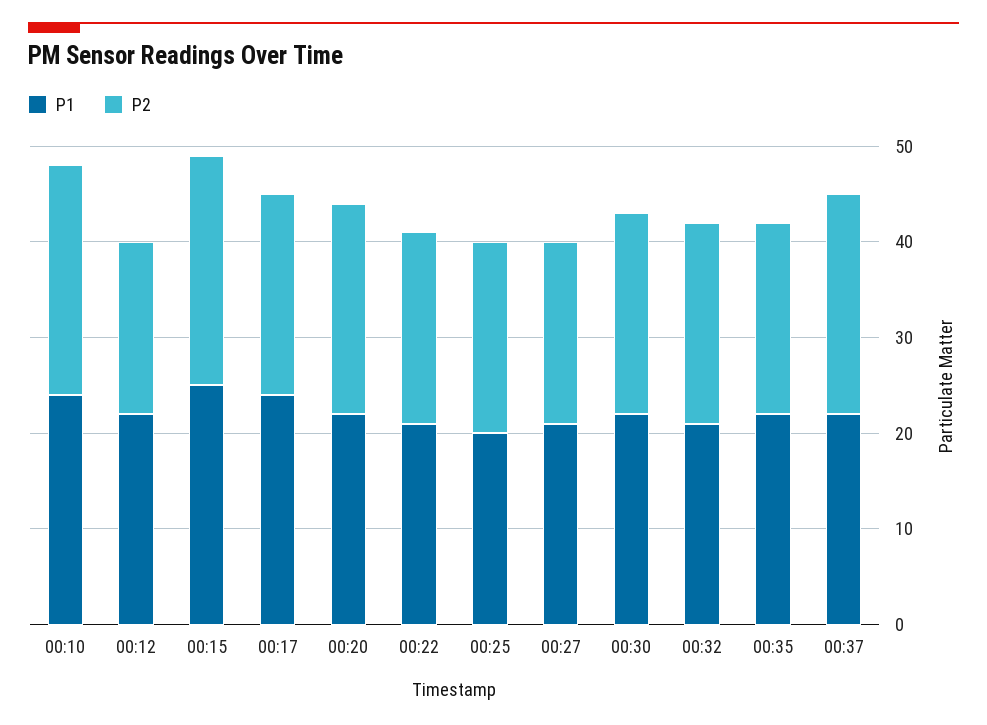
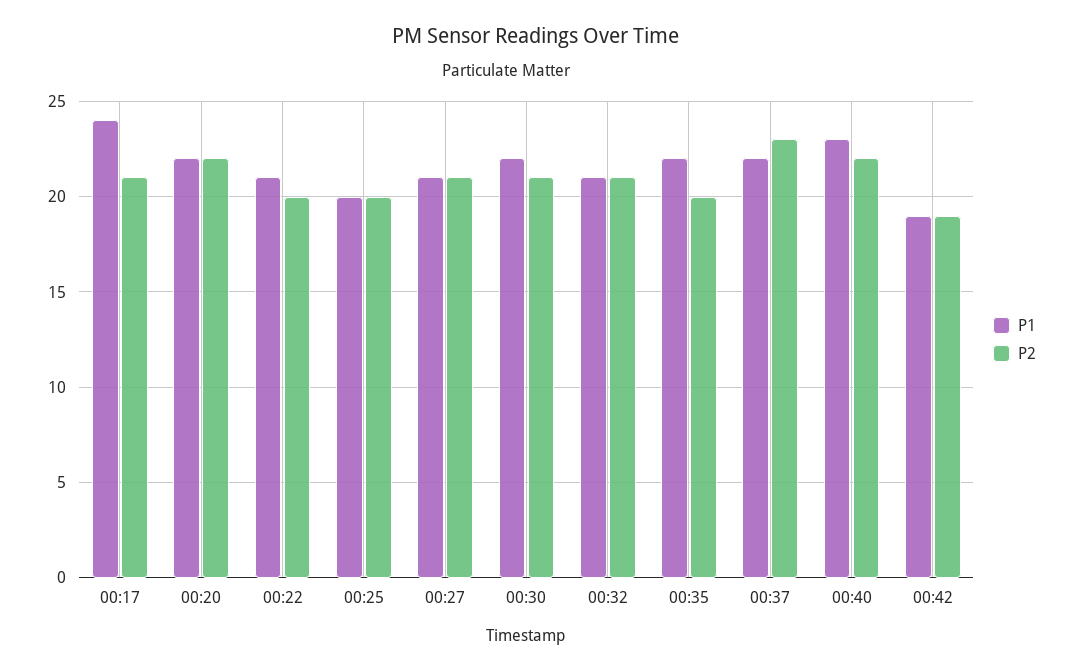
P1, 00:10: 24 -> none
P2, 00:10: 24 -> none
P1, 00:12: 22 -> none
P2, 00:12: 18 -> none
P1, 00:15: 25 -> none
P2, 00:15: 24 -> none
P2, 00:27: 19 -> 21
P1, 00:40: none -> 23
P2, 00:40: none -> 22
P1, 00:42: none -> 19
P2, 00:42: none -> 19

